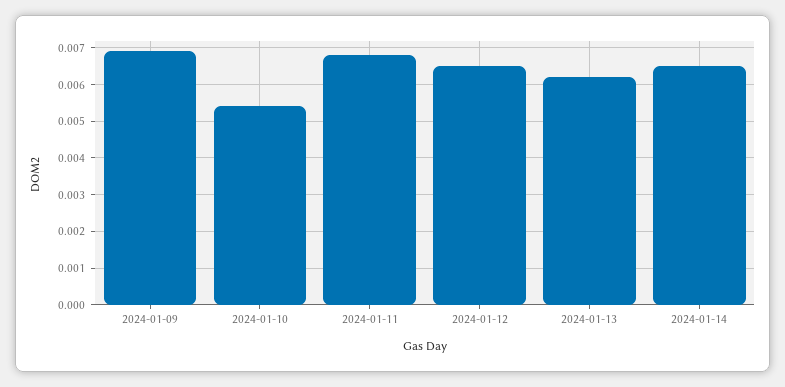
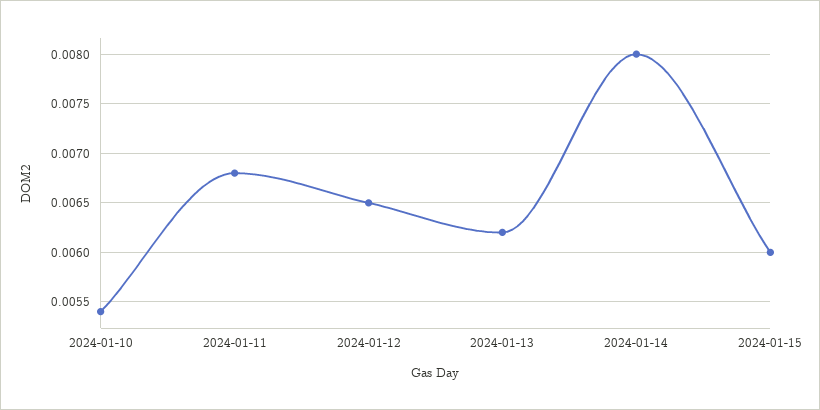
2024-01-09: 0.007 -> none
2024-01-14: 0.0065 -> 0.008
2024-01-15: none -> 0.006

